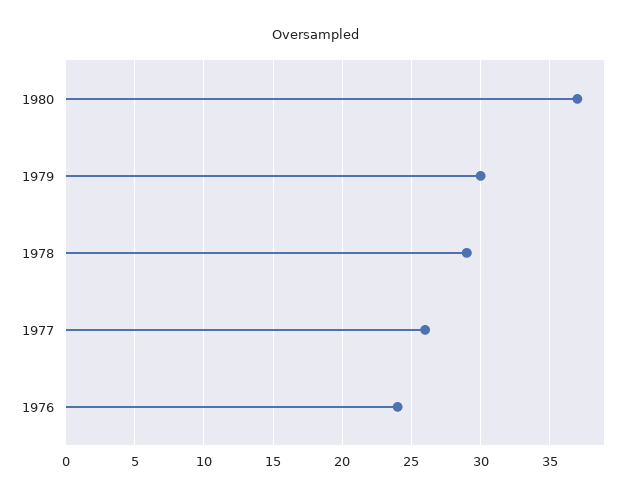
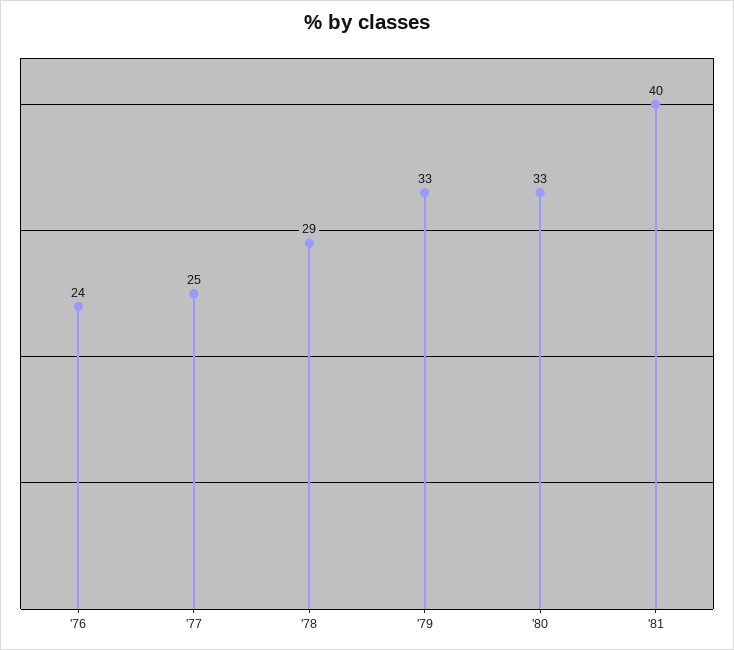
1980: 37 -> 33
1979: 30 -> 33
1977: 26 -> 25
'81: none -> 40

